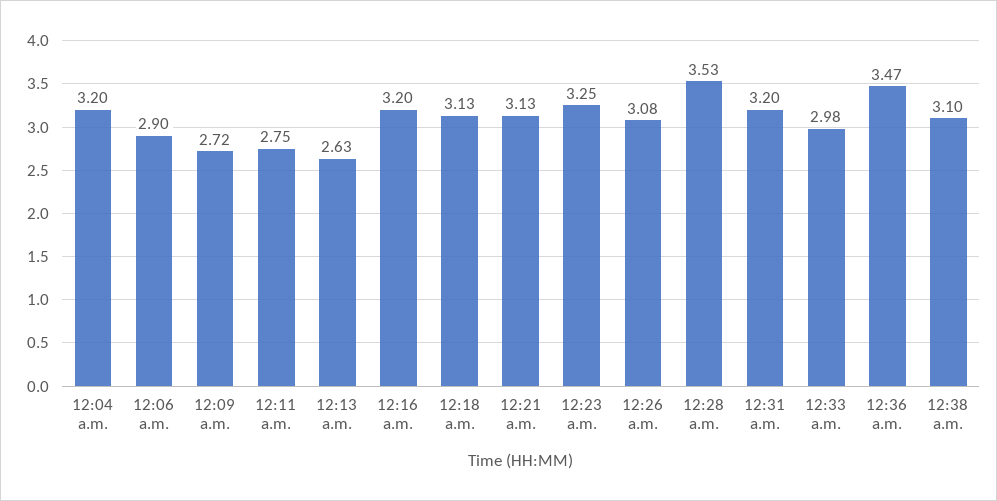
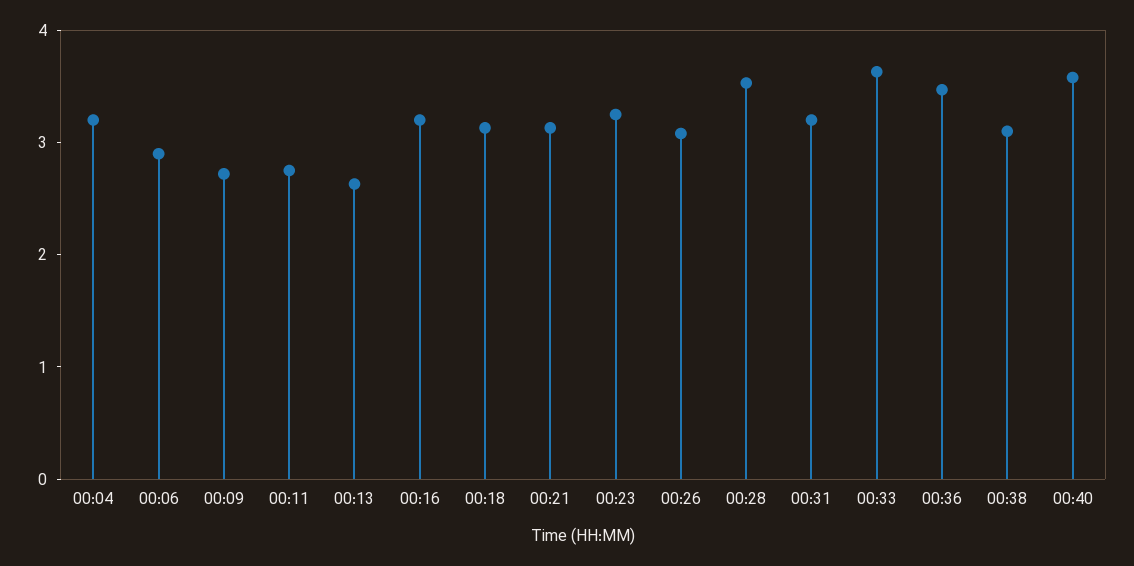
12:33 a.m.: 2.98 -> 3.6
00:40: none -> 3.6

